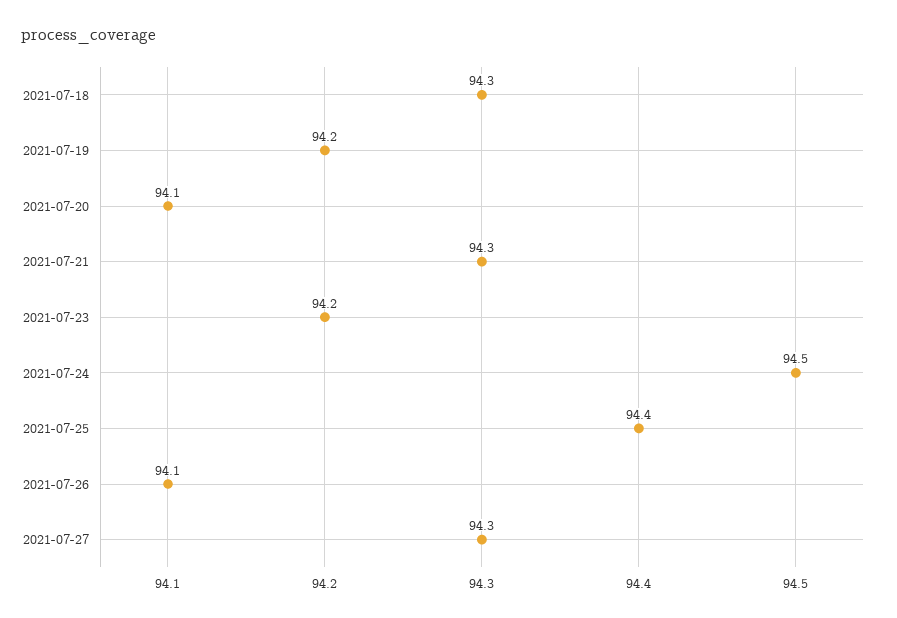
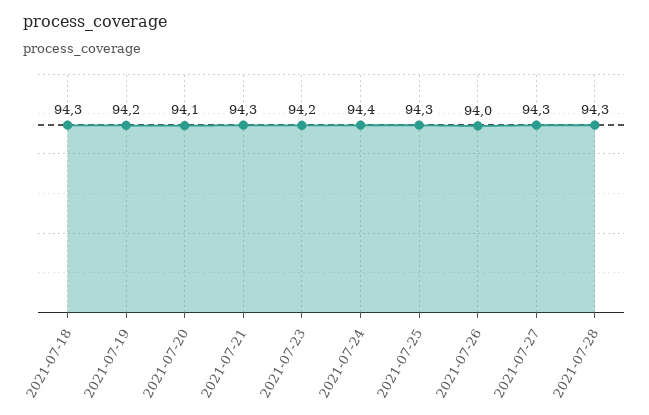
2021-07-24: 94.5 -> 94.4
2021-07-25: 94.4 -> 94.3
2021-07-26: 94.1 -> 94
2021-07-28: none -> 94.3

